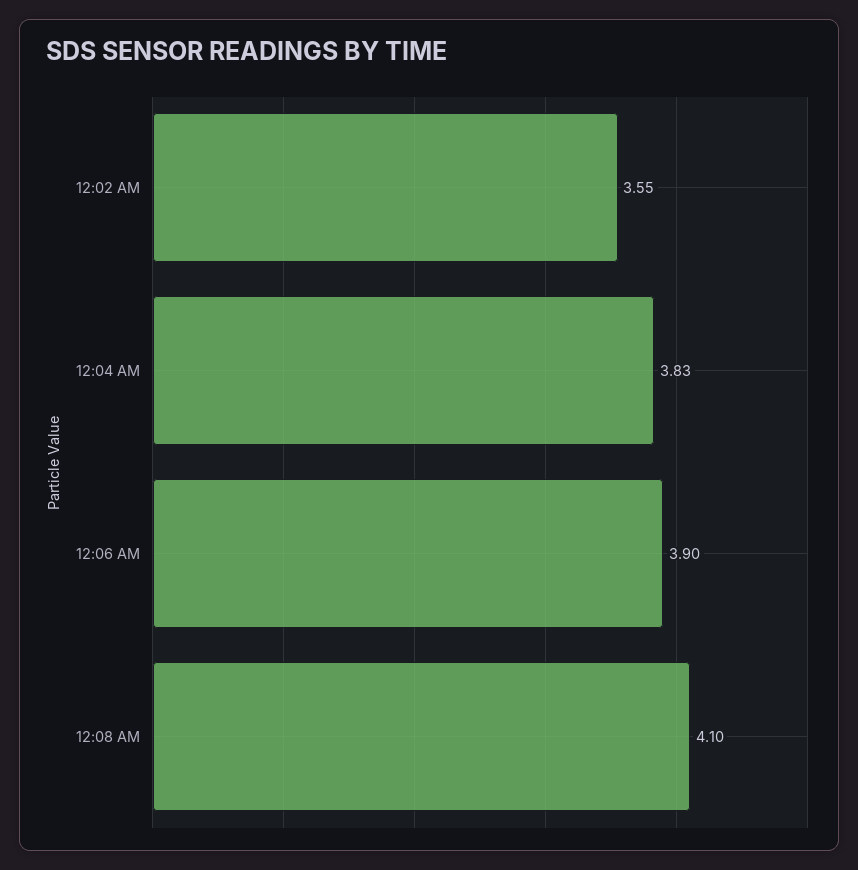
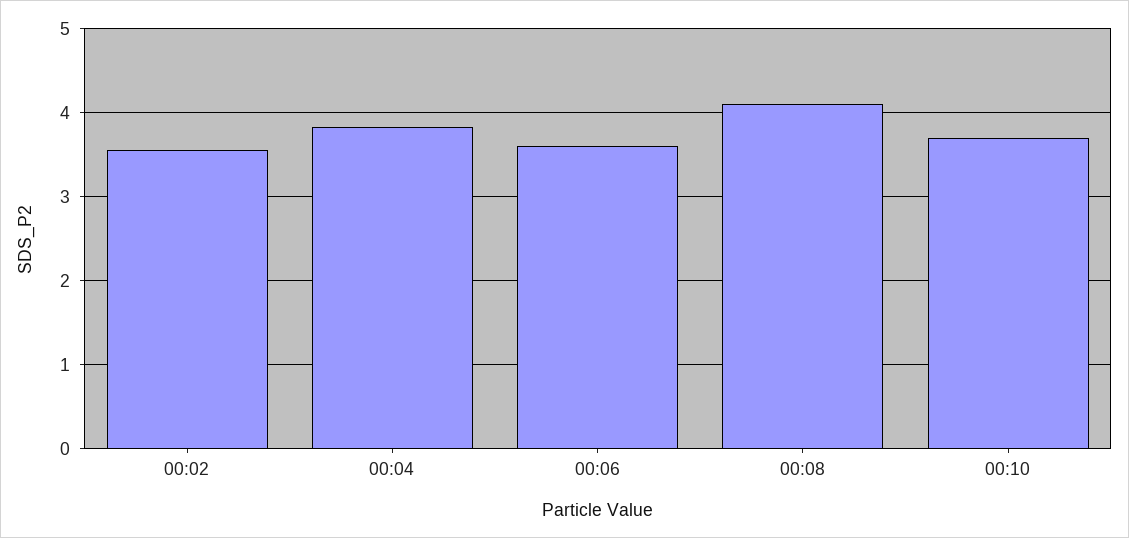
12:06 AM: 3.9 -> 3.6
00:10: none -> 3.7

